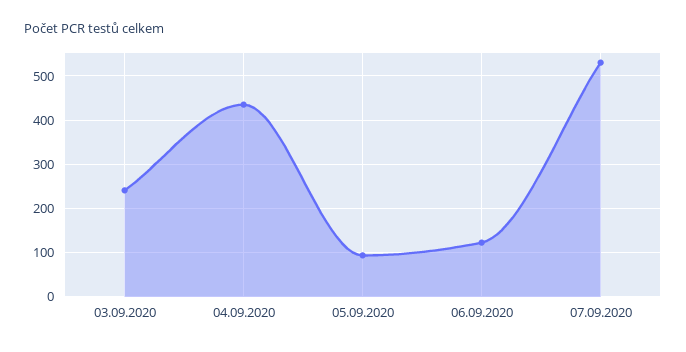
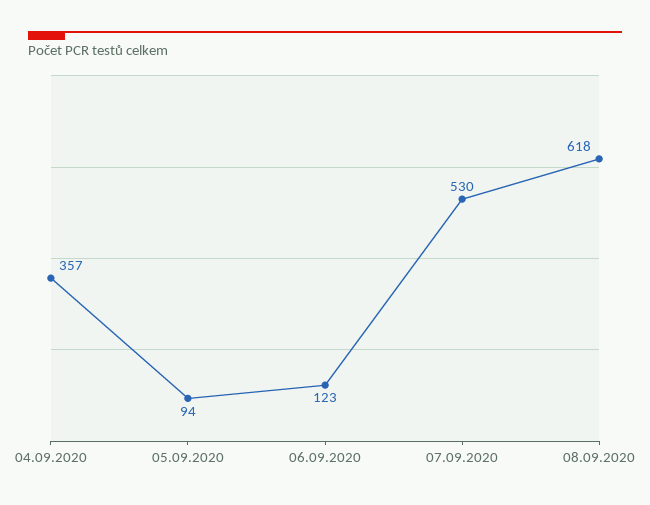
03.09.2020: 240 -> none
04.09.2020: 440 -> 357
08.09.2020: none -> 618

